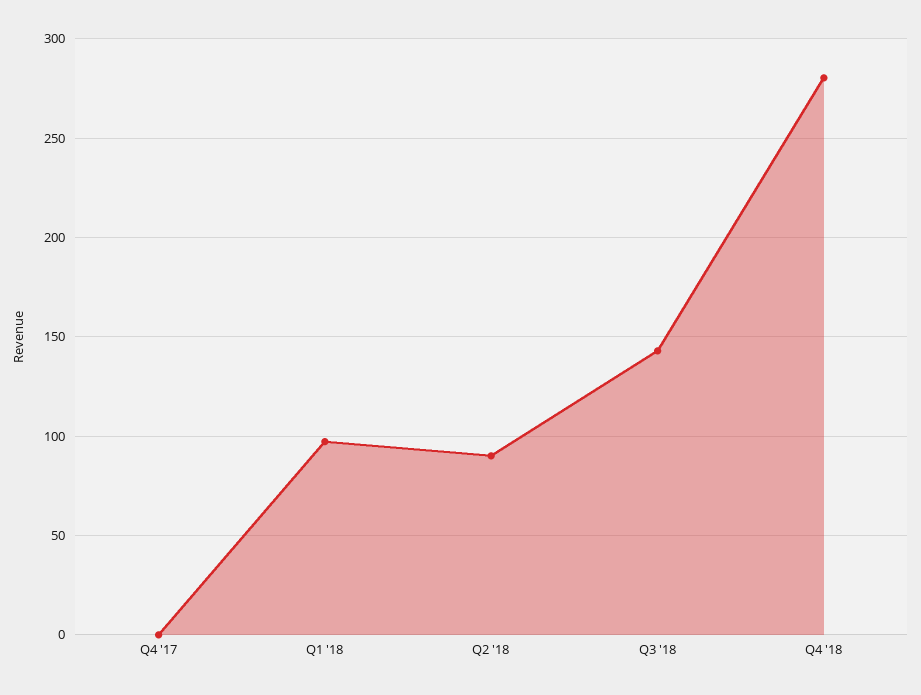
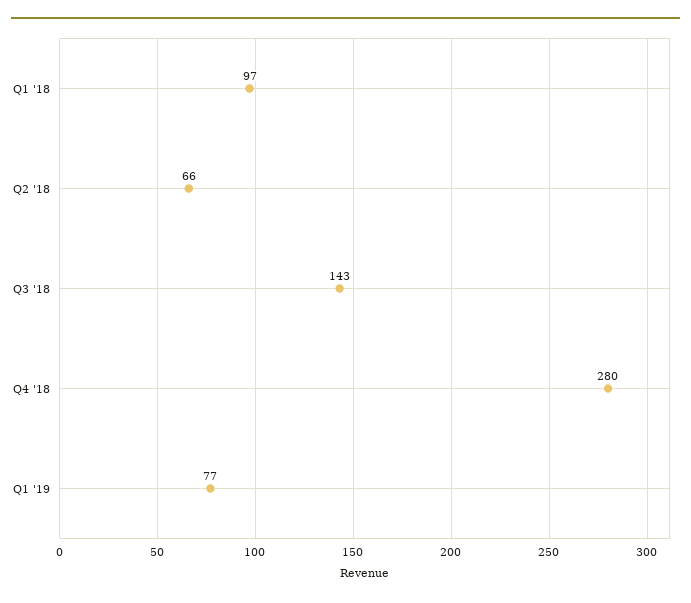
Q4 '17: 0 -> none
Q2 '18: 90 -> 66
Q1 '19: none -> 77

